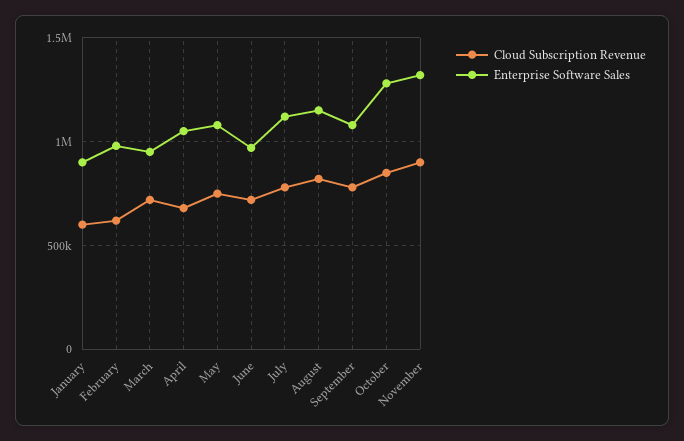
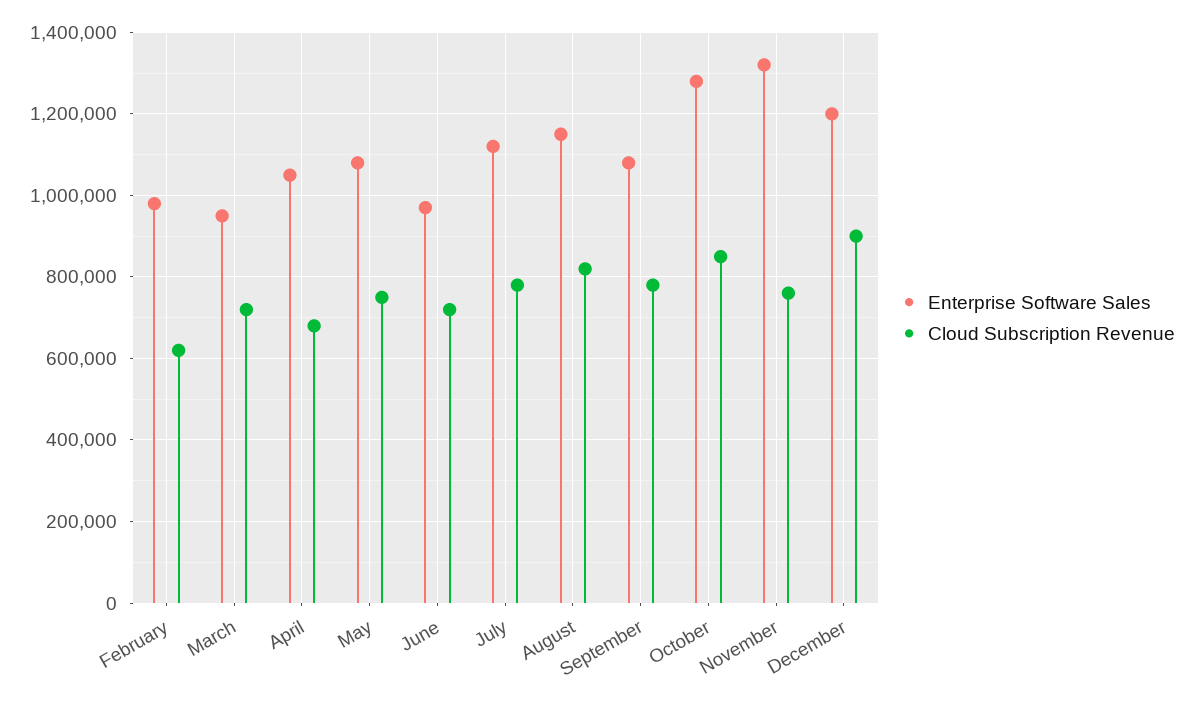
Cloud Subscription Revenue, January: 600000 -> none
Enterprise Software Sales, January: 900000 -> none
Cloud Subscription Revenue, November: 900000 -> 760000
Enterprise Software Sales, December: none -> 1200000
Cloud Subscription Revenue, December: none -> 900000

